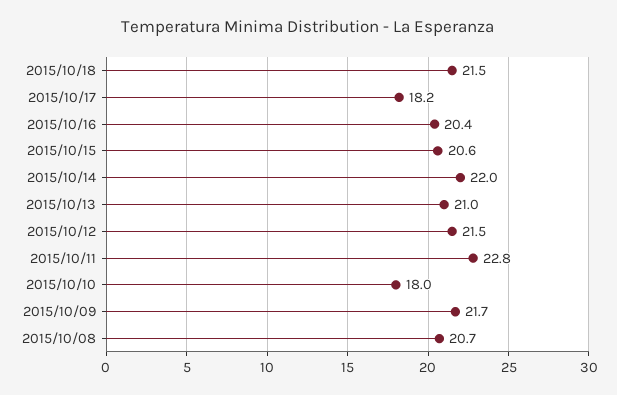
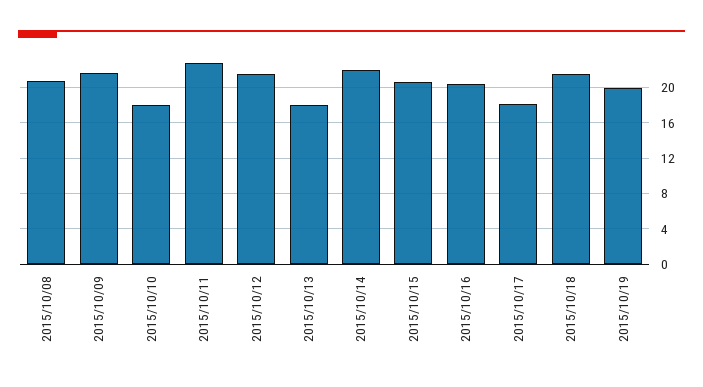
2015/10/13: 21 -> 18
2015/10/19: none -> 20

